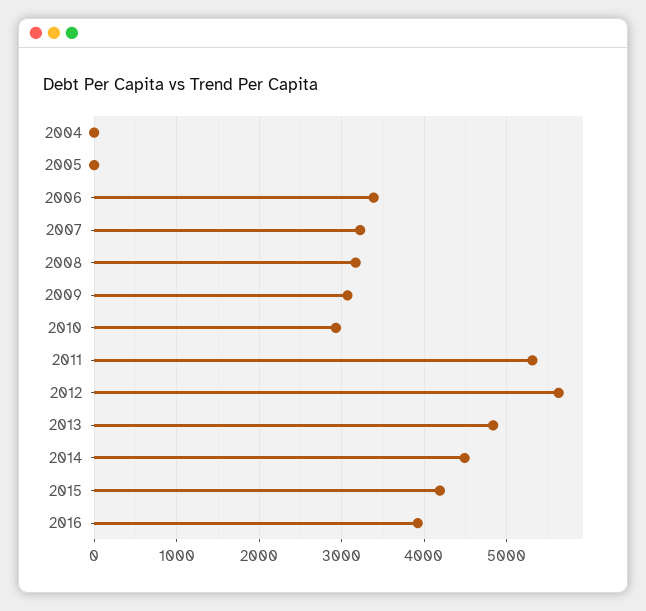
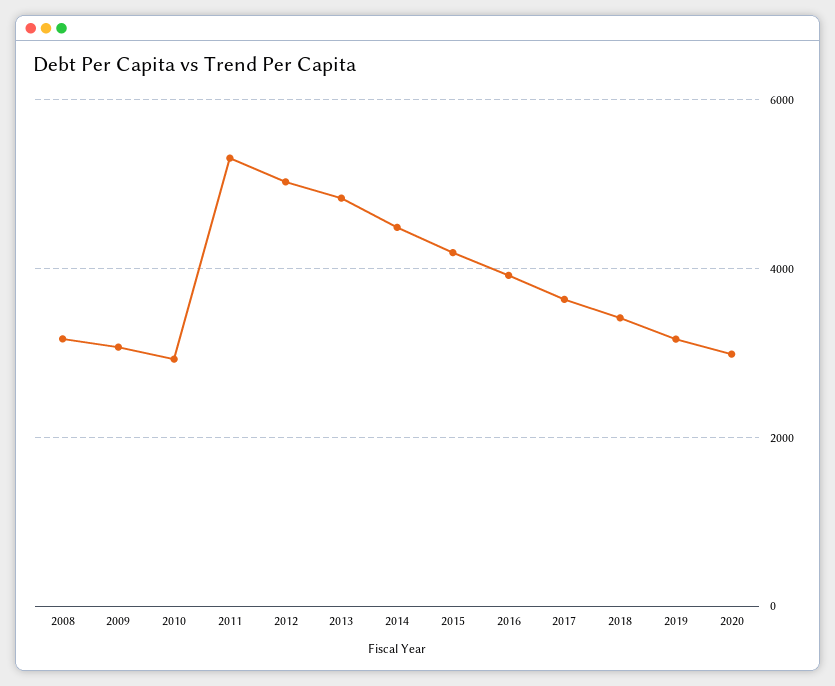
2004: 0 -> none
2005: 0 -> none
2006: 3400 -> none
2007: 3200 -> none
2012: 5600 -> 5000
2017: none -> 3600
2018: none -> 3400
2019: none -> 3200
2020: none -> 3000

